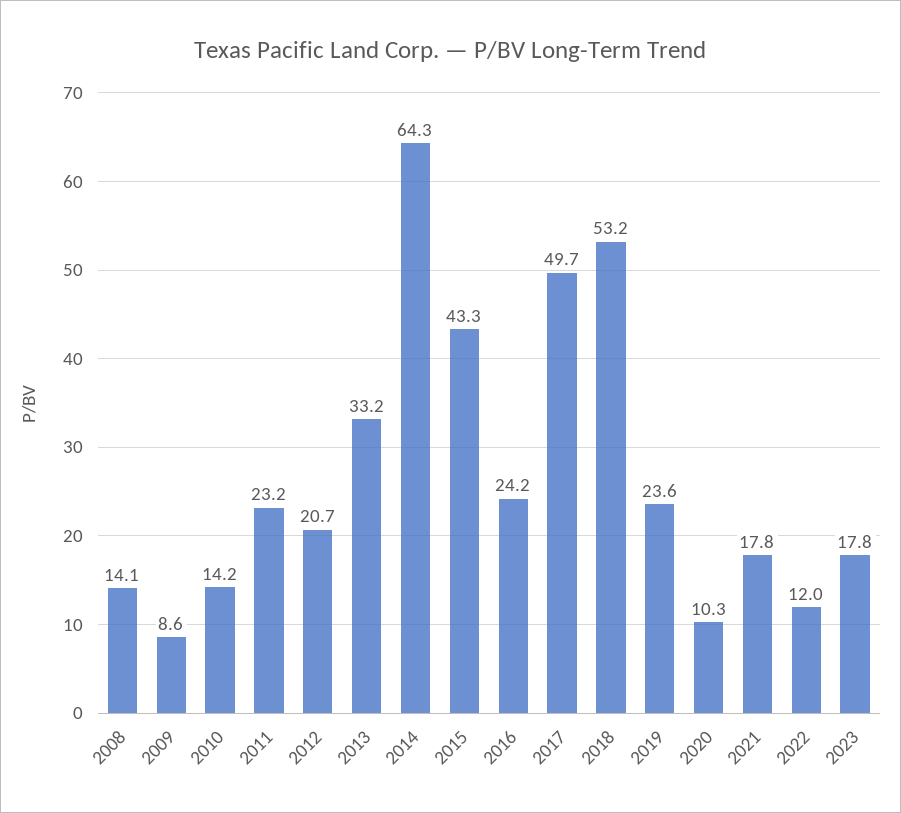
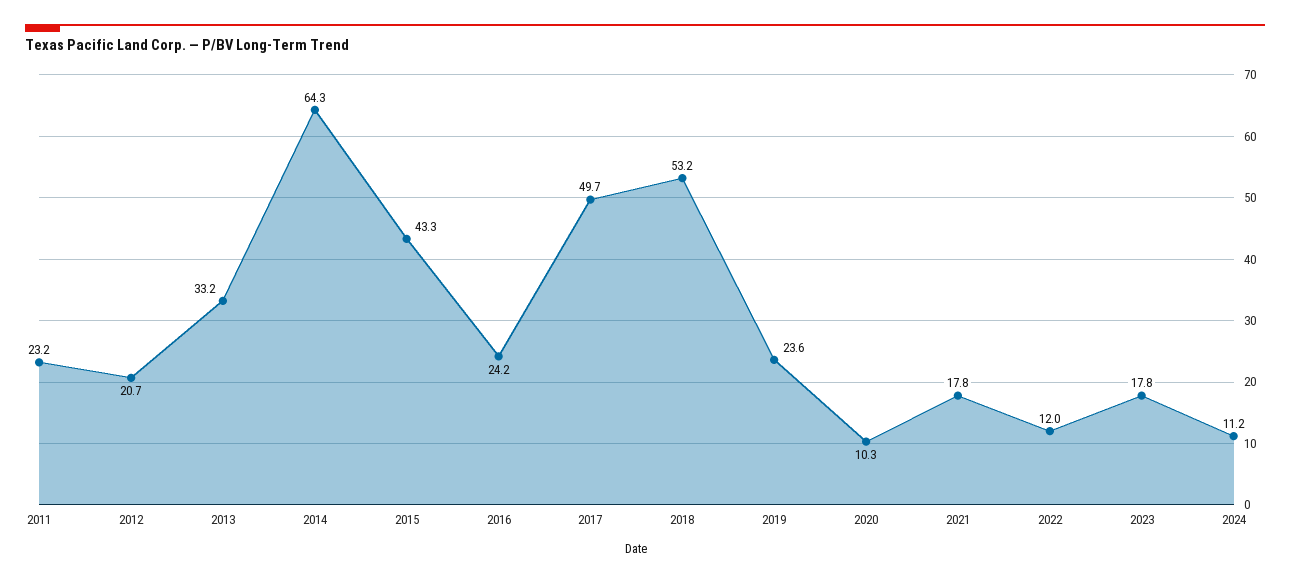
2008: 14.1 -> none
2009: 8.6 -> none
2010: 14.2 -> none
2024: none -> 11.2

